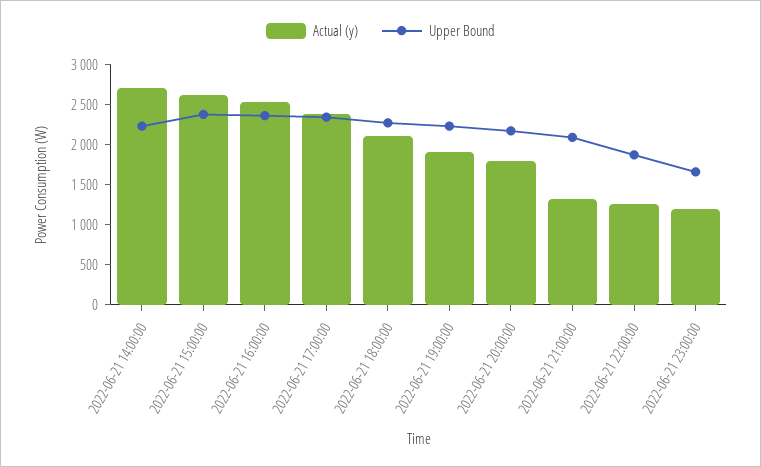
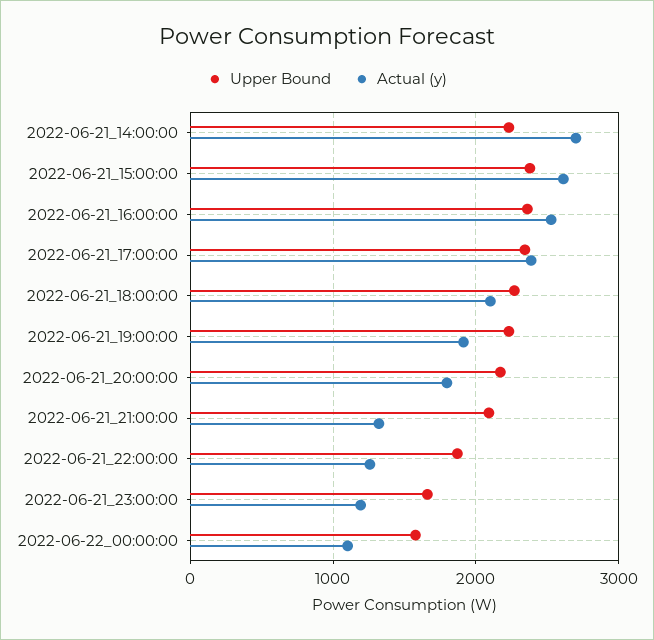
Upper Bound, 2022-06-22_00:00:00: none -> 1600
Actual (y), 2022-06-22_00:00:00: none -> 1100

